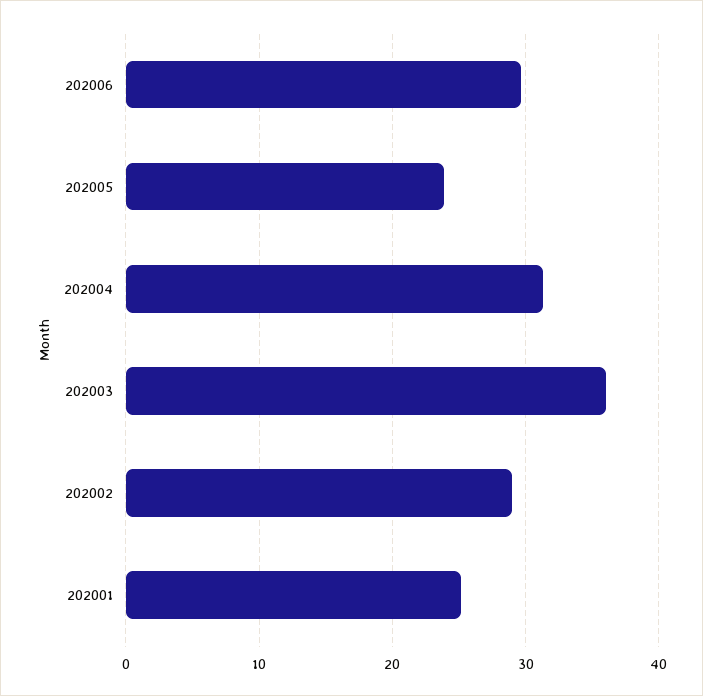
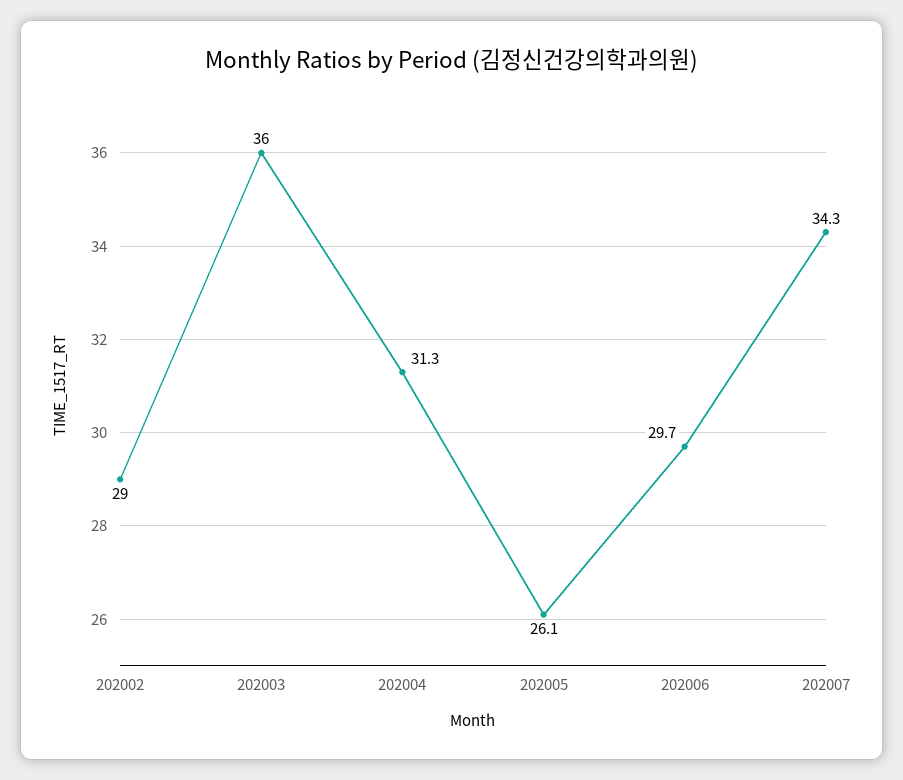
202005: 24 -> 26.1
202001: 25 -> none
202007: none -> 34.3

